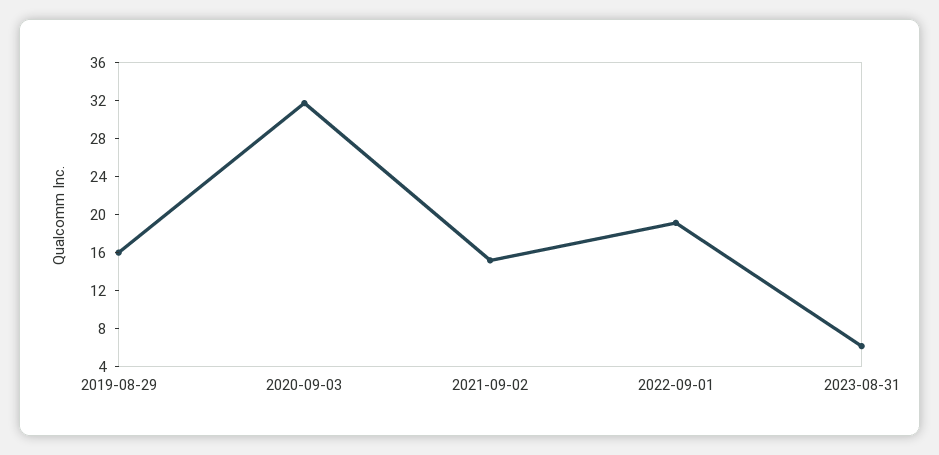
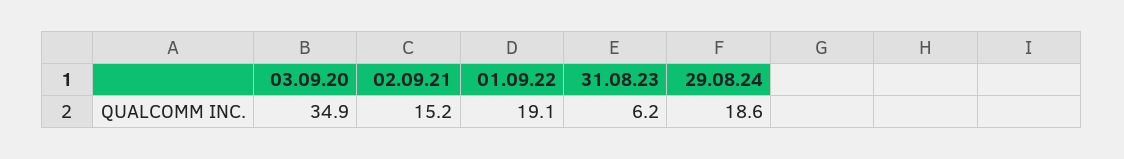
2019-08-29: 16 -> none
2020-09-03: 32 -> 34.9
29.08.24: none -> 18.6

